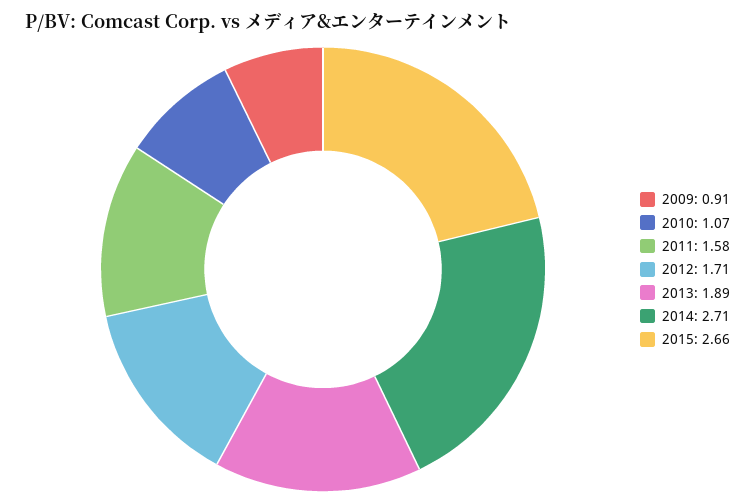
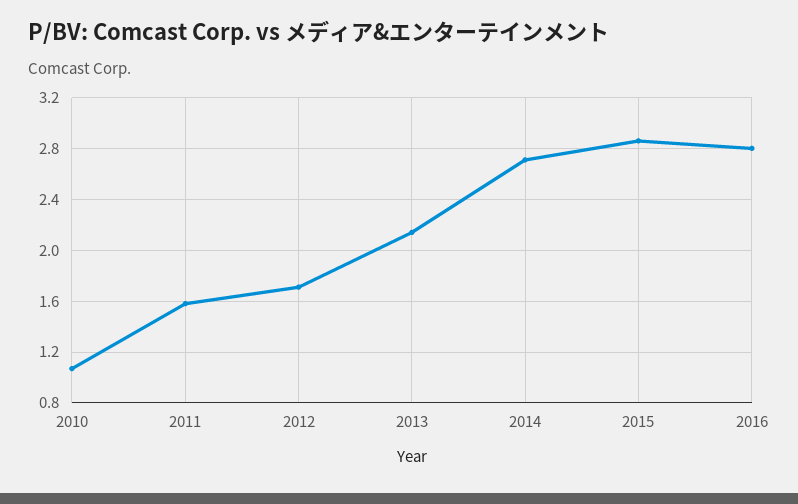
2009: 0.91 -> none
2013: 1.89 -> 2.15
2015: 2.66 -> 2.85
2016: none -> 2.8

